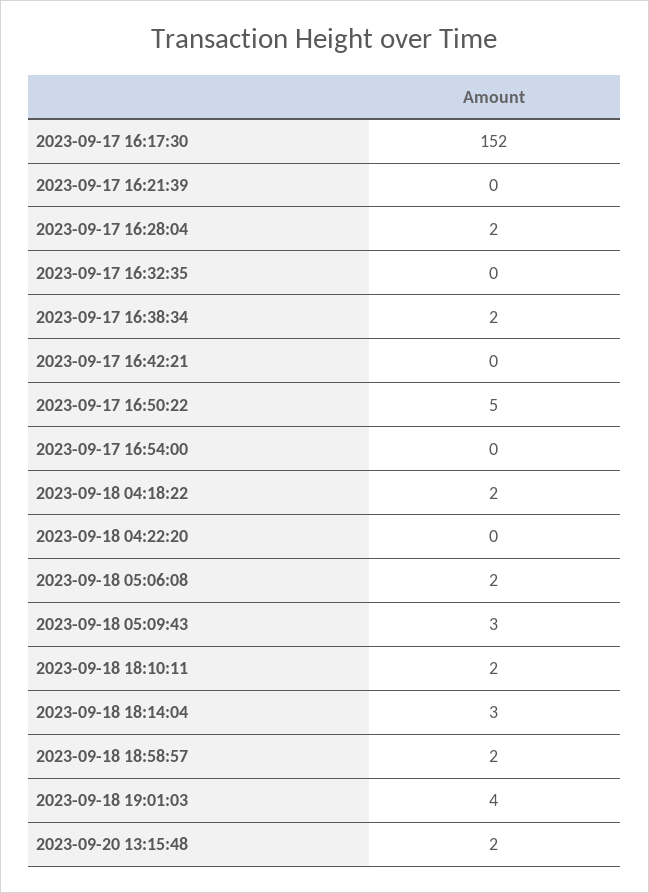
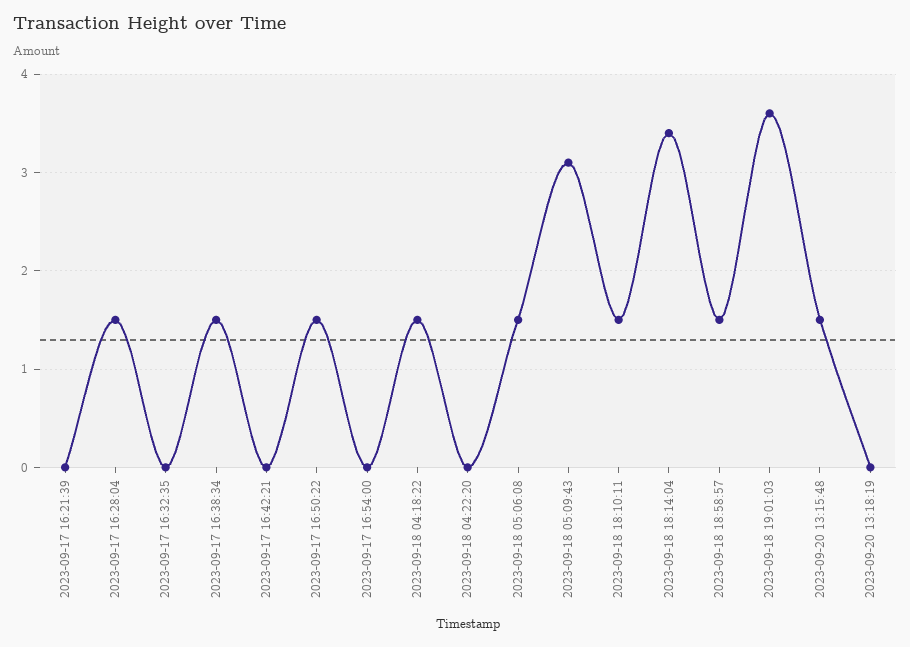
2023-09-17 16:17:30: 152 -> none
2023-09-17 16:50:22: 5 -> 1.5
2023-09-20 13:18:19: none -> 0

